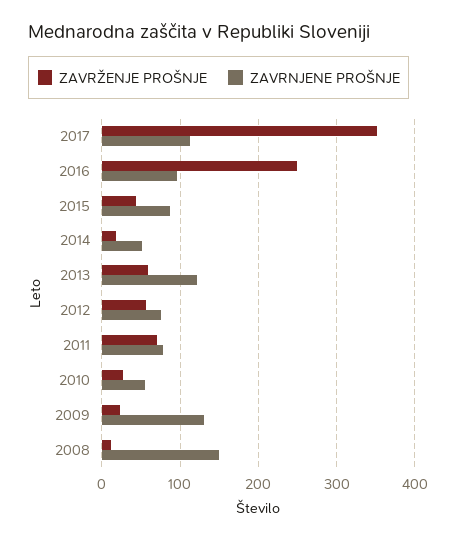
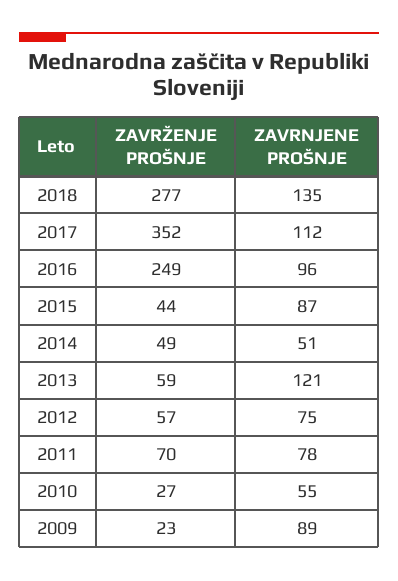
ZAVRŽENJE PROŠNJE, 2014: 20 -> 49
ZAVRNJENE PROŠNJE, 2009: 130 -> 89
ZAVRŽENJE PROŠNJE, 2008: 10 -> none
ZAVRNJENE PROŠNJE, 2008: 150 -> none
ZAVRŽENJE PROŠNJE, 2018: none -> 277
ZAVRNJENE PROŠNJE, 2018: none -> 135

